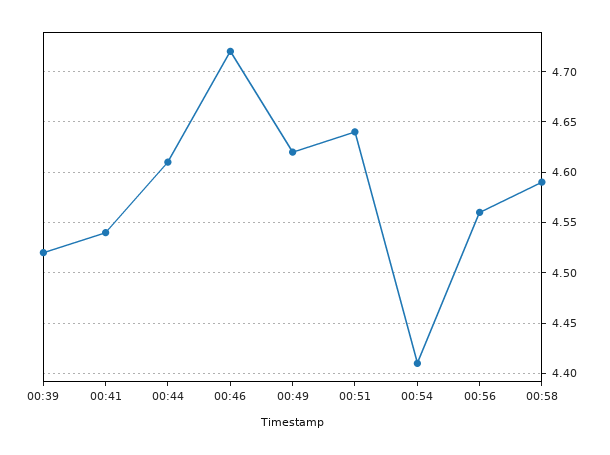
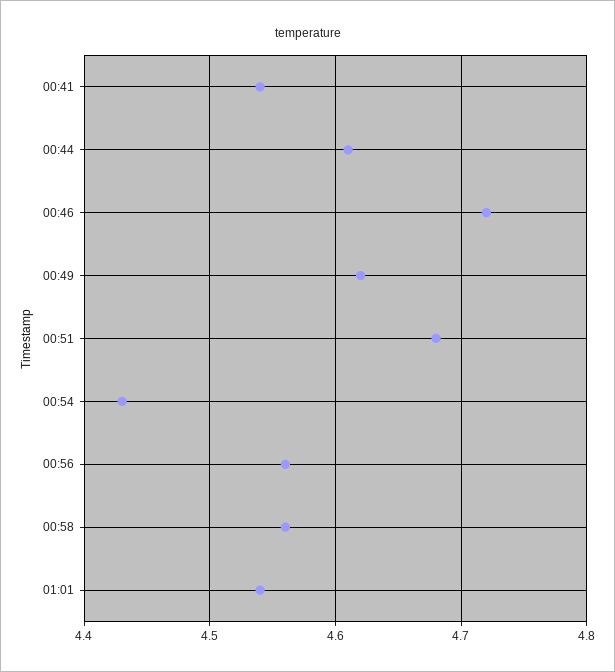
00:39: 4.52 -> none
00:51: 4.64 -> 4.68
00:54: 4.41 -> 4.43
00:58: 4.59 -> 4.56
01:01: none -> 4.54

